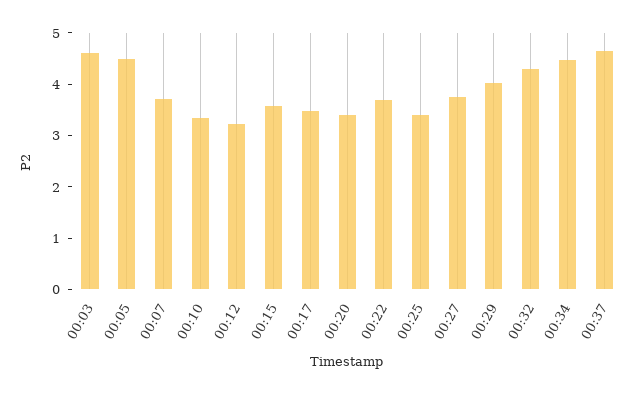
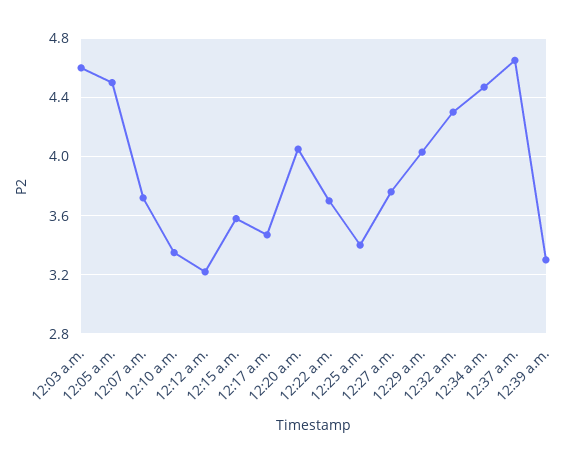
00:20: 3.4 -> 4.05
12:39 a.m.: none -> 3.3

